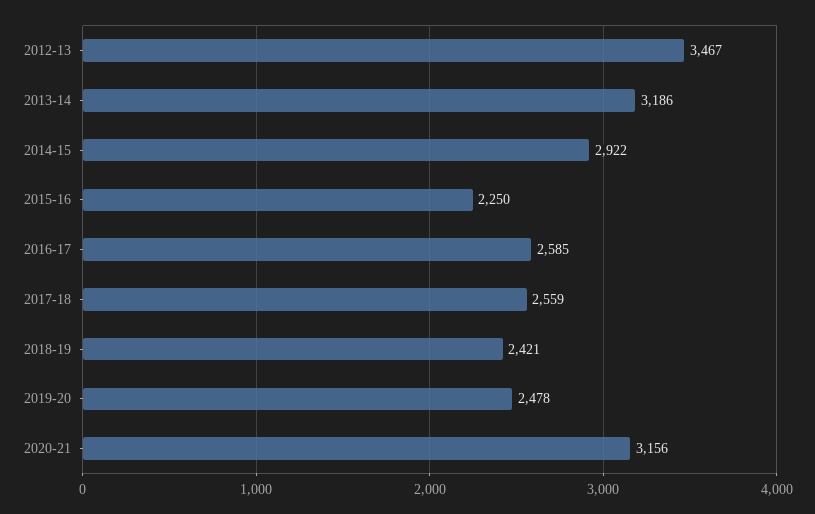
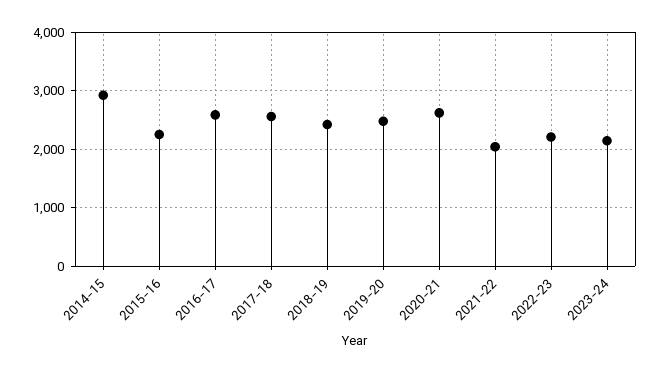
2012-13: 3467 -> none
2013-14: 3186 -> none
2020-21: 3156 -> 2600
2021-22: none -> 2000
2022-23: none -> 2200
2023-24: none -> 2200

